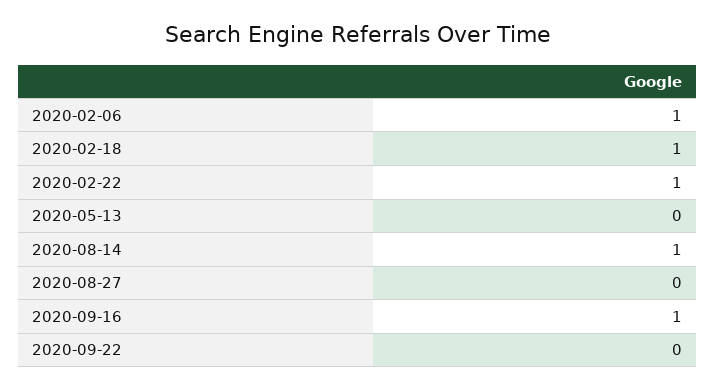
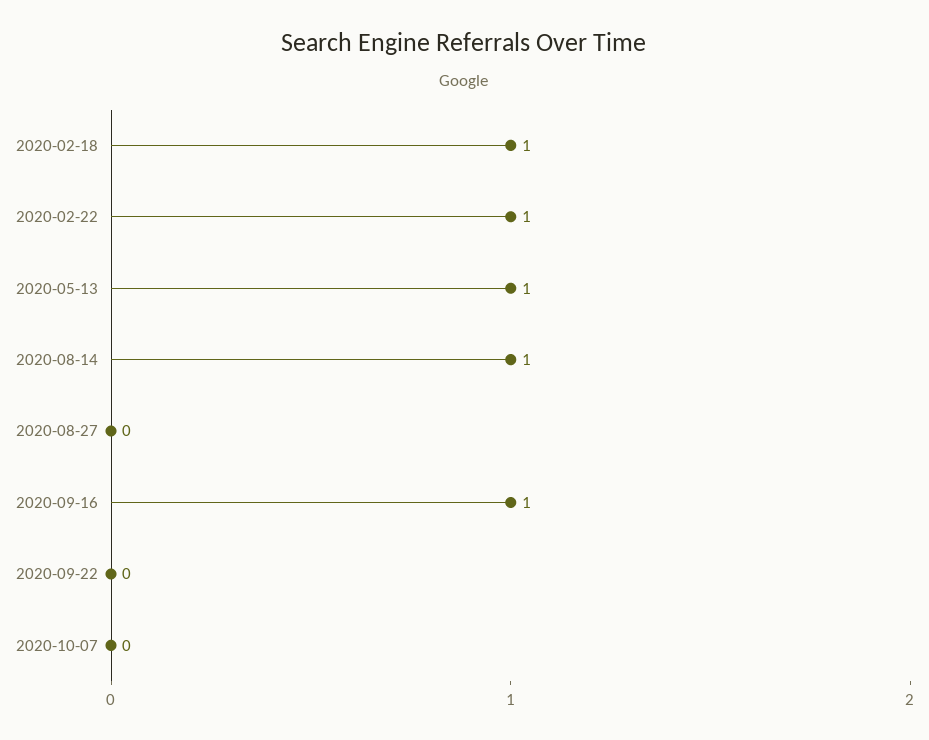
2020-02-06: 1 -> none
2020-05-13: 0 -> 1
2020-10-07: none -> 0

